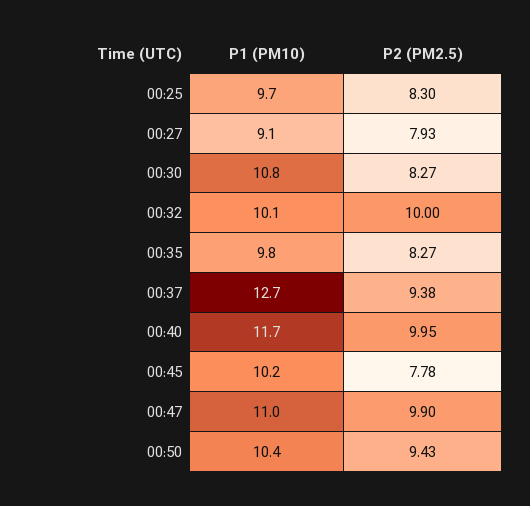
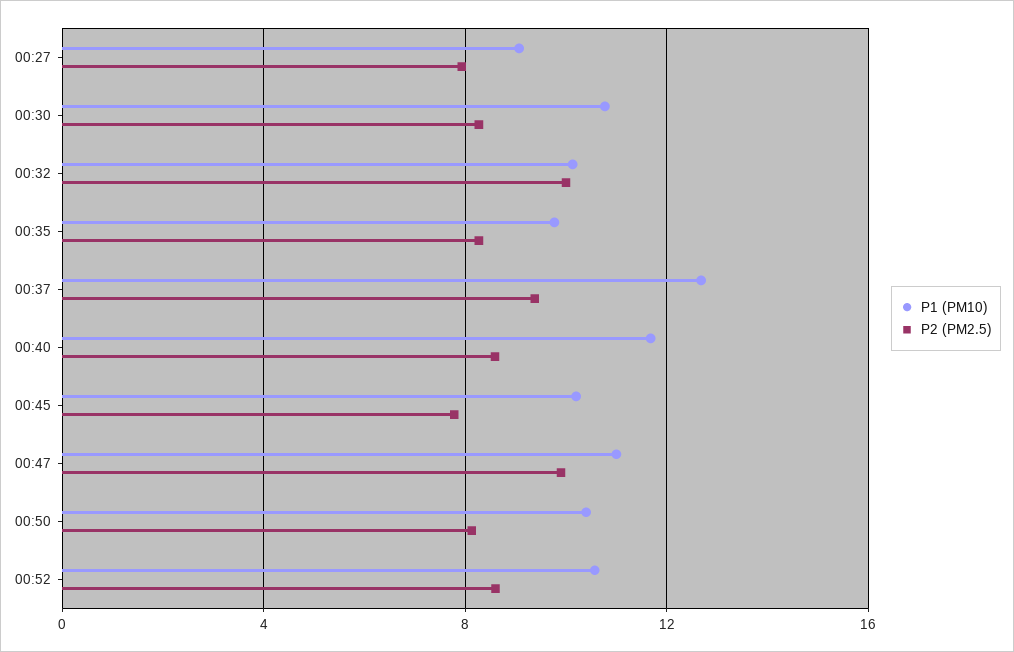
P1 (PM10), 00:25: 9.7 -> none
P2 (PM2.5), 00:25: 8.3 -> none
P2 (PM2.5), 00:40: 9.95 -> 8.5
P2 (PM2.5), 00:50: 9.43 -> 8
P1 (PM10), 00:52: none -> 10.5
P2 (PM2.5), 00:52: none -> 8.5

